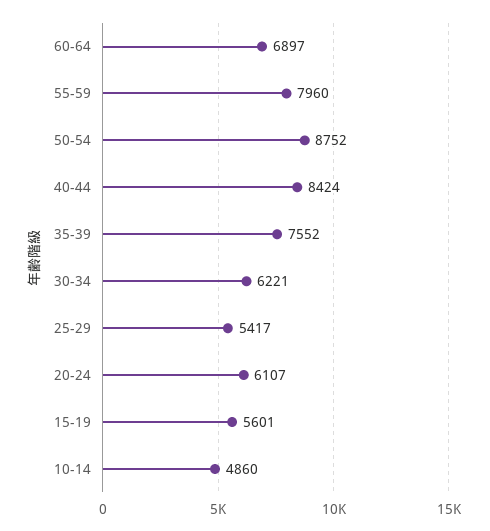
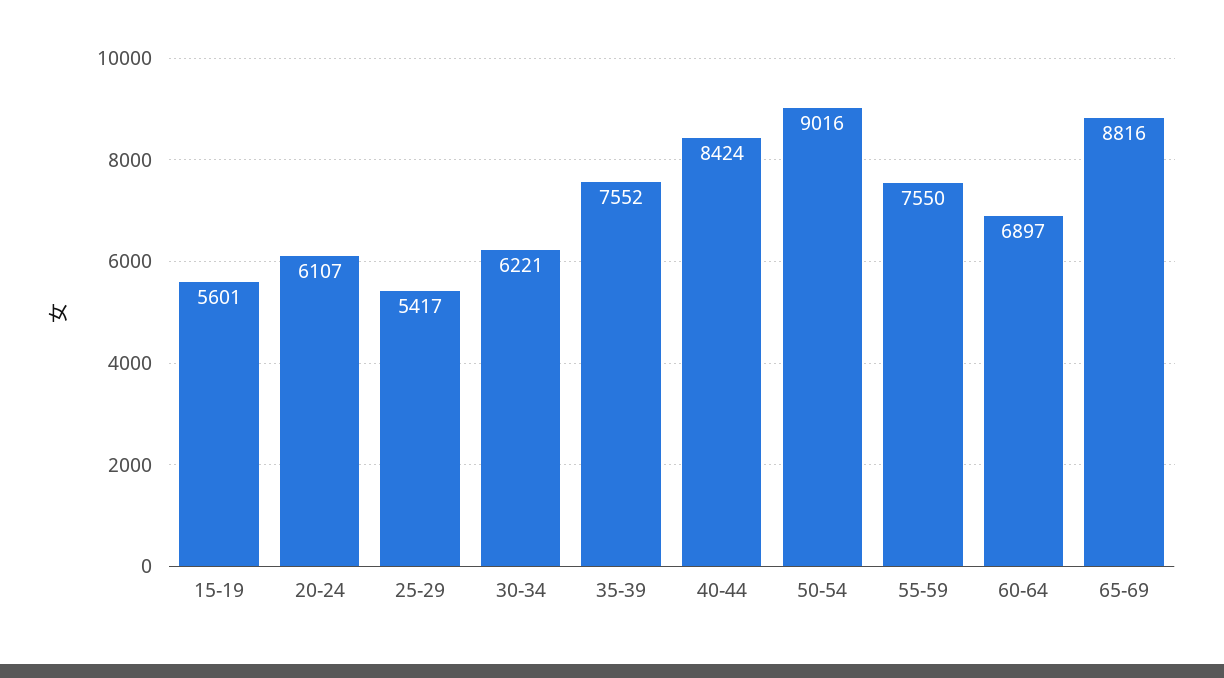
55-59: 7960 -> 7550
50-54: 8752 -> 9016
10-14: 4860 -> none
65-69: none -> 8816

